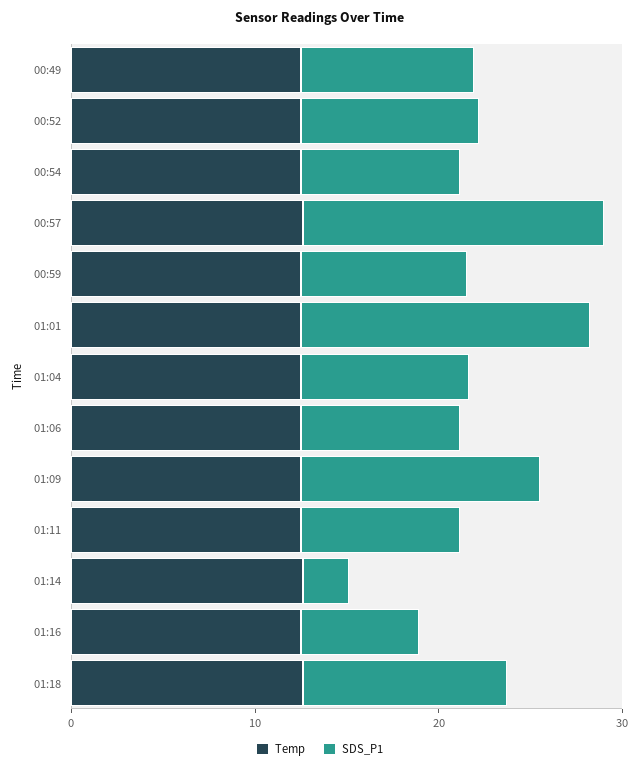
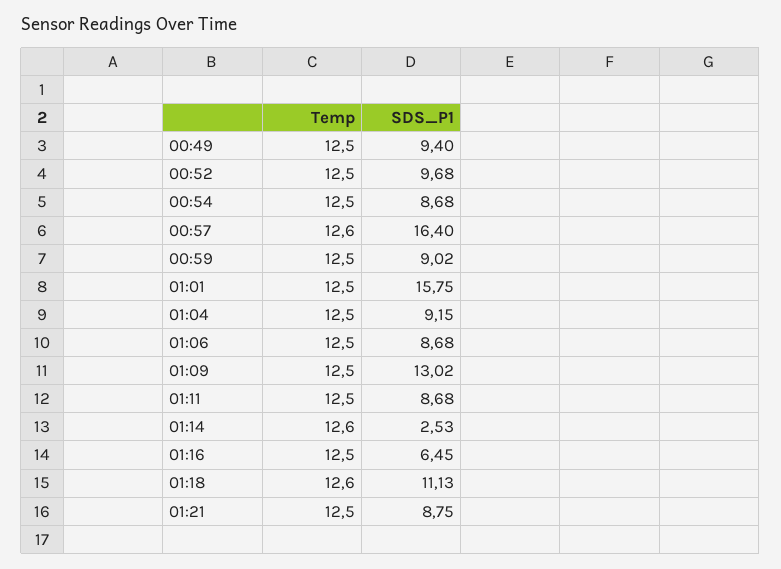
Temp, 01:21: none -> 12.5
SDS_P1, 01:21: none -> 8.75

